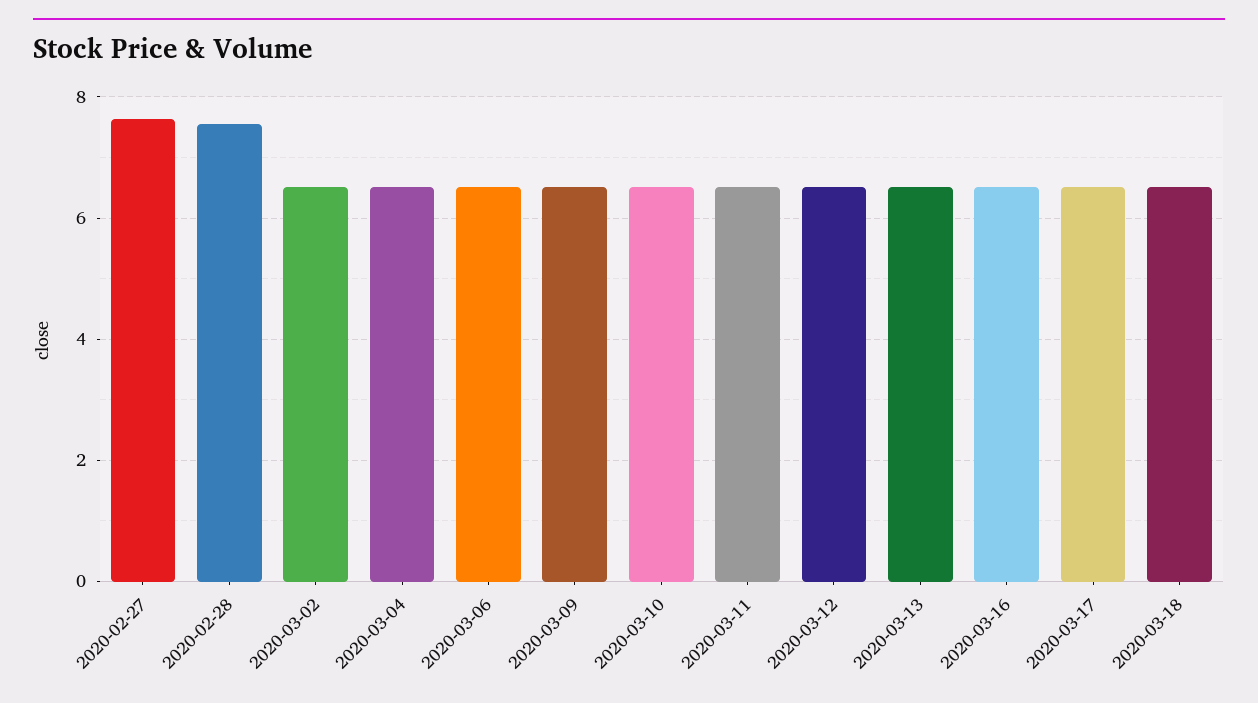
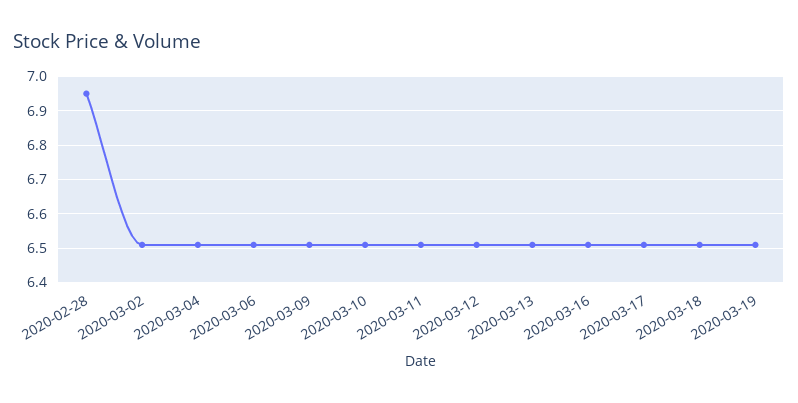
2020-02-27: 7.6 -> none
2020-02-28: 7.6 -> 6.95
2020-03-19: none -> 6.5

